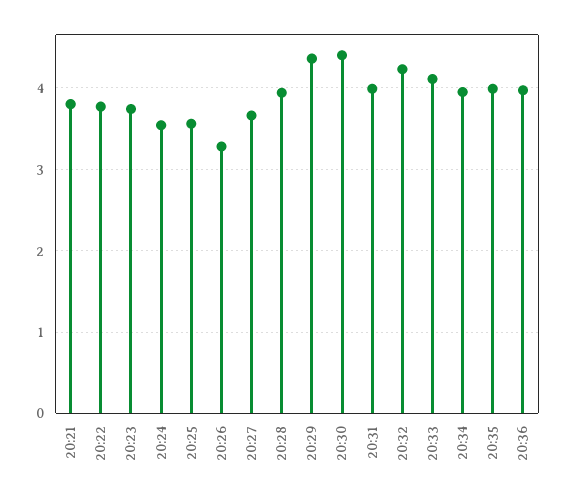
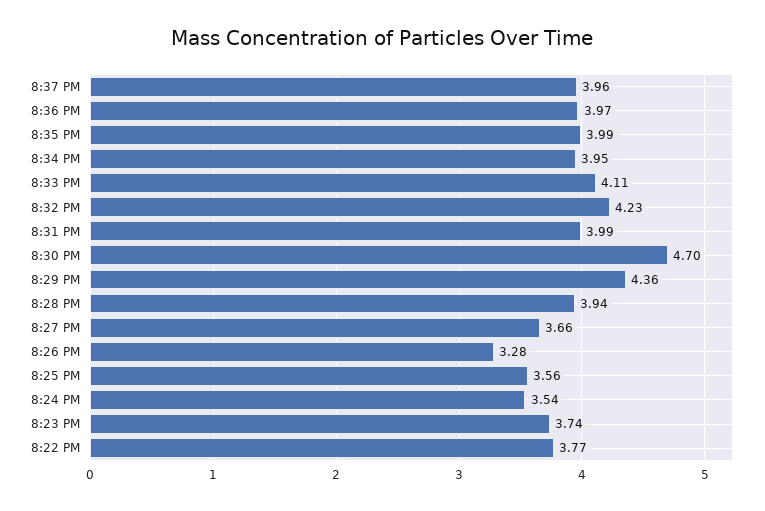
20:21: 3.8 -> none
20:30: 4.4 -> 4.7
8:37 PM: none -> 3.96

